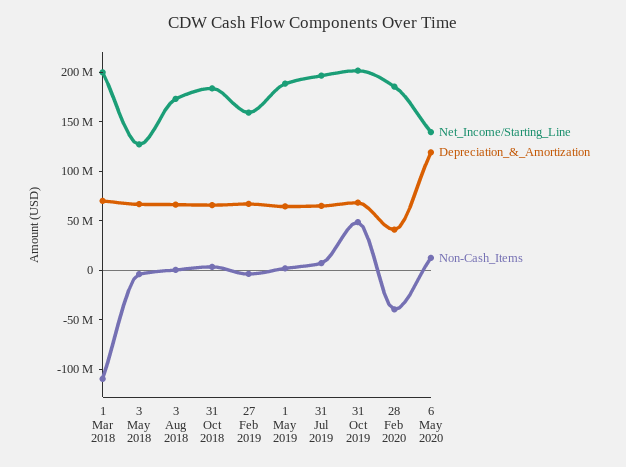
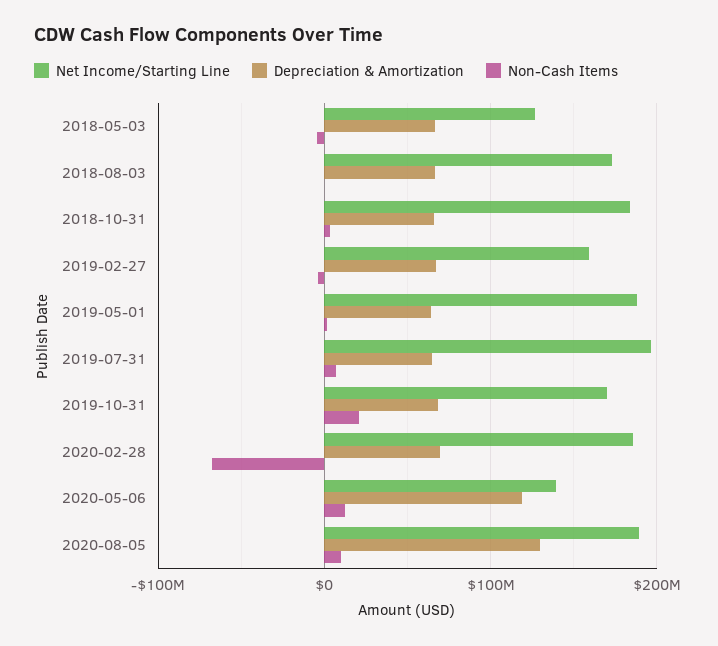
Net_Income/Starting_Line, 1 Mar 2018: 200000000 -> none
Depreciation_&_Amortization, 1 Mar 2018: 70000000 -> none
Non-Cash_Items, 1 Mar 2018: -110000000 -> none
Net_Income/Starting_Line, 31 Oct 2019: 200000000 -> 170000000
Non-Cash_Items, 31 Oct 2019: 50000000 -> 20000000
Depreciation_&_Amortization, 28 Feb 2020: 40000000 -> 70000000
Non-Cash_Items, 28 Feb 2020: -40000000 -> -70000000
Net_Income/Starting_Line, 2020-08-05: none -> 190000000
Depreciation_&_Amortization, 2020-08-05: none -> 130000000
Non-Cash_Items, 2020-08-05: none -> 10000000

